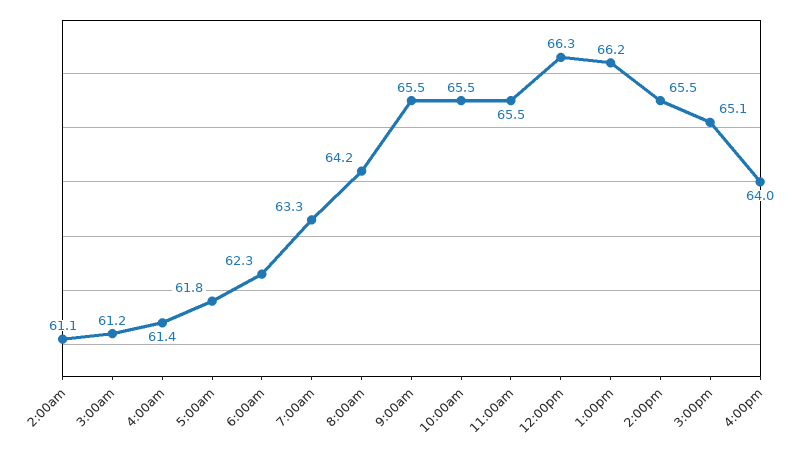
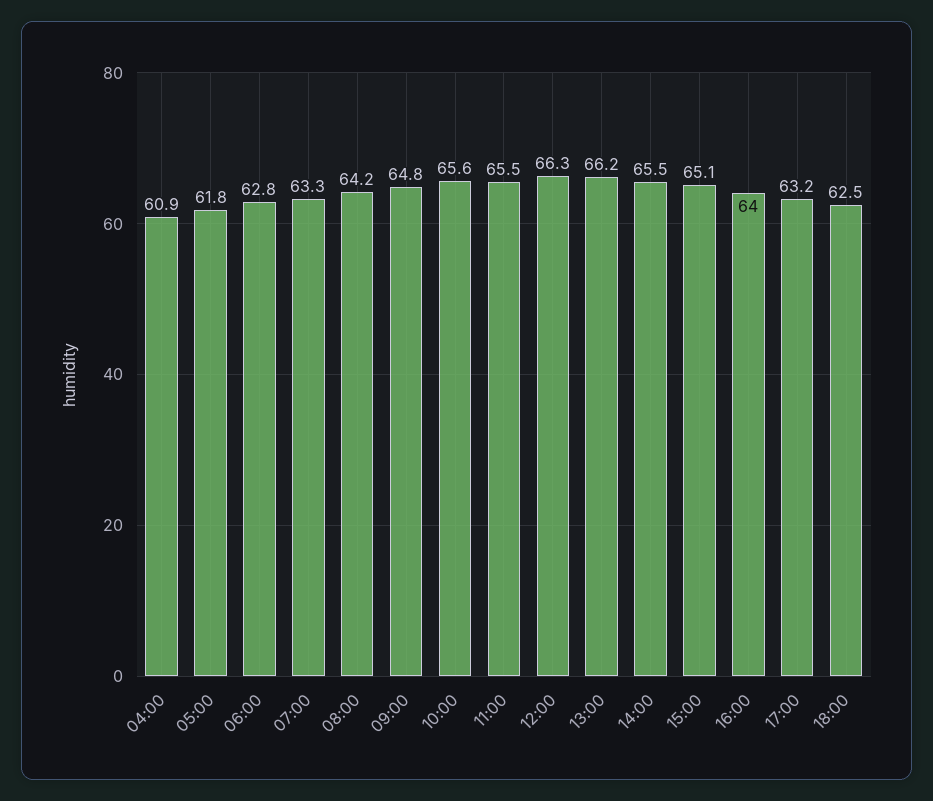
2:00am: 61.1 -> none
3:00am: 61.2 -> none
4:00am: 61.4 -> 60.9
6:00am: 62.3 -> 62.8
9:00am: 65.5 -> 64.8
10:00am: 65.5 -> 65.6
17:00: none -> 63.2
18:00: none -> 62.5

